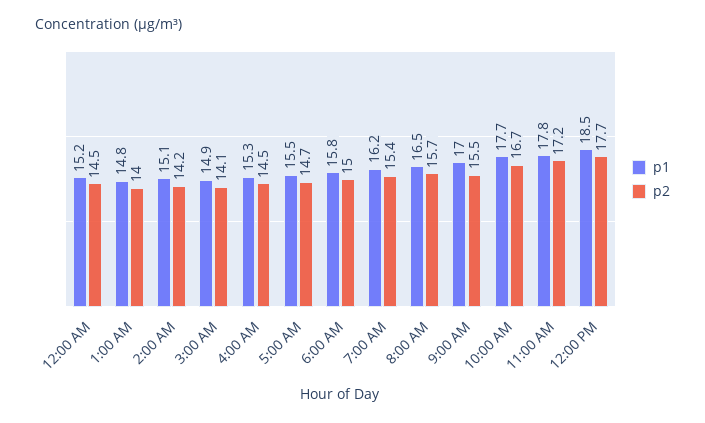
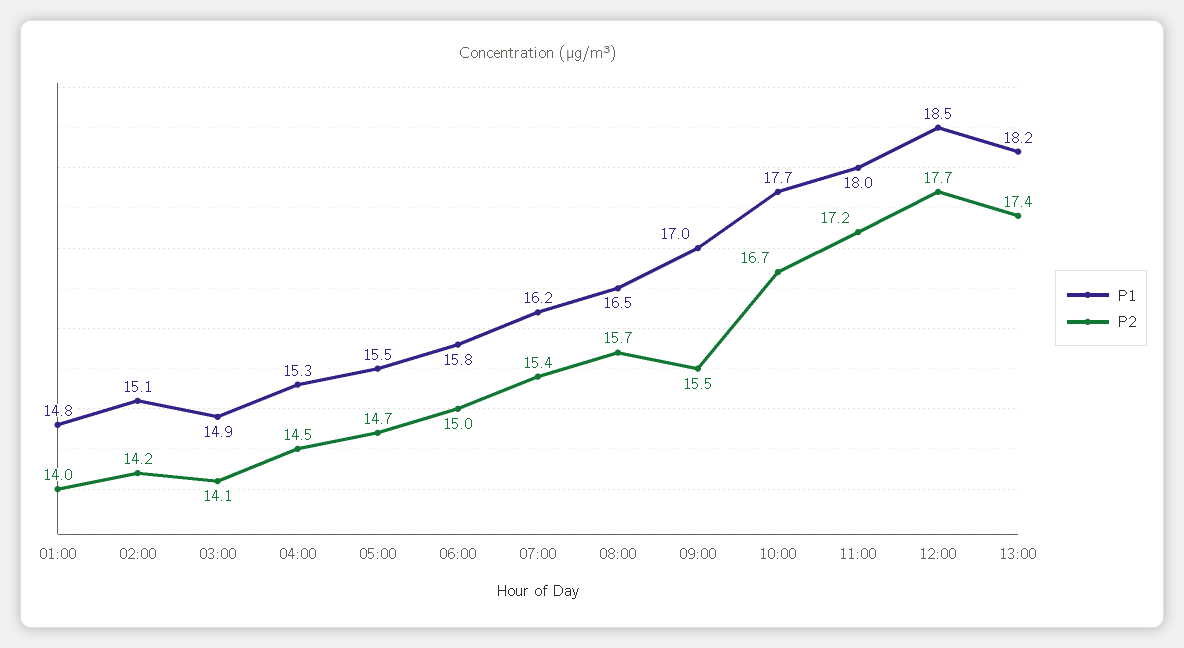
p1, 12:00 AM: 15.2 -> none
p2, 12:00 AM: 14.5 -> none
p1, 11:00 AM: 17.8 -> 18
p1, 13:00: none -> 18.2
p2, 13:00: none -> 17.4

